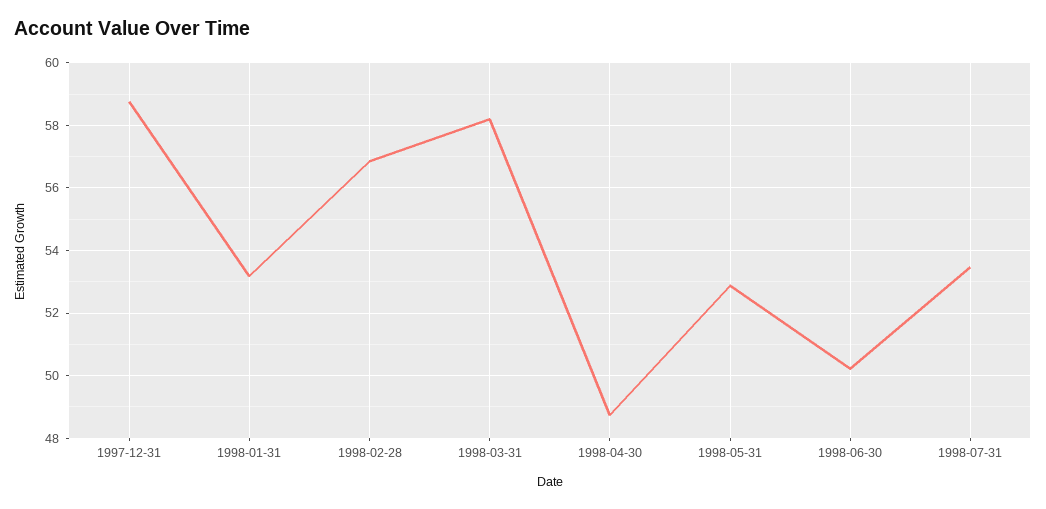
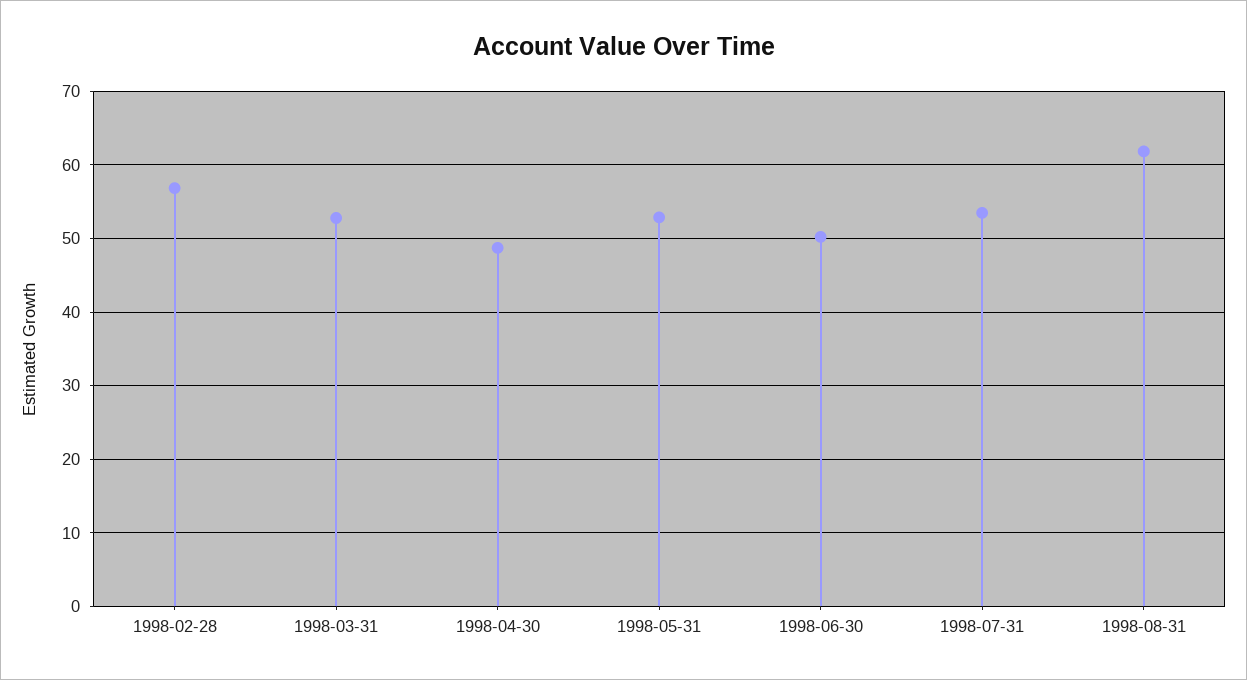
1997-12-31: 58.8 -> none
1998-01-31: 53.2 -> none
1998-03-31: 58.2 -> 53
1998-08-31: none -> 62

